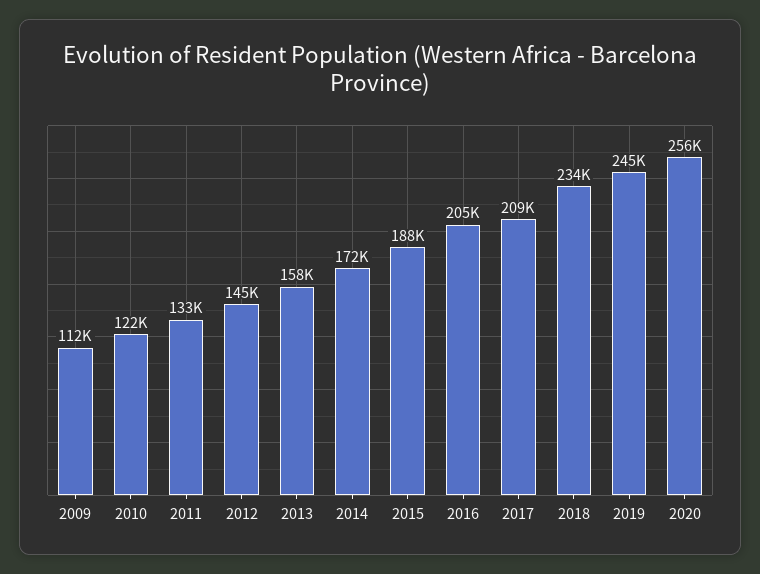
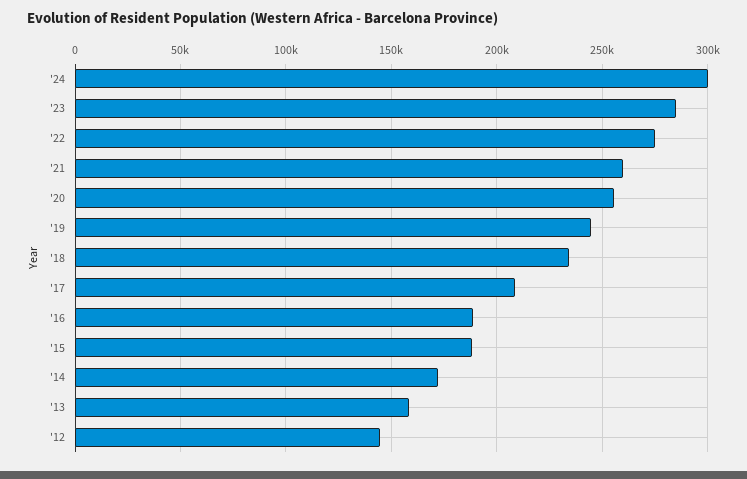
2009: 112000 -> none
2010: 122000 -> none
2011: 133000 -> none
2016: 205000 -> 190000
'24: none -> 300000
'23: none -> 285000
'22: none -> 275000
'21: none -> 260000

